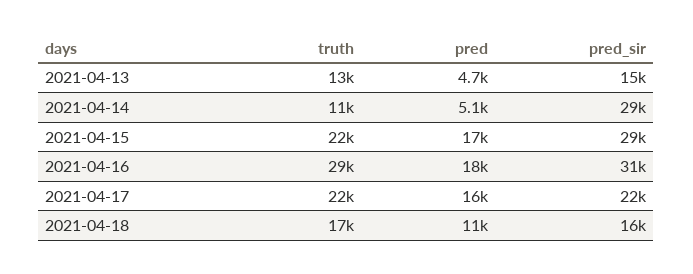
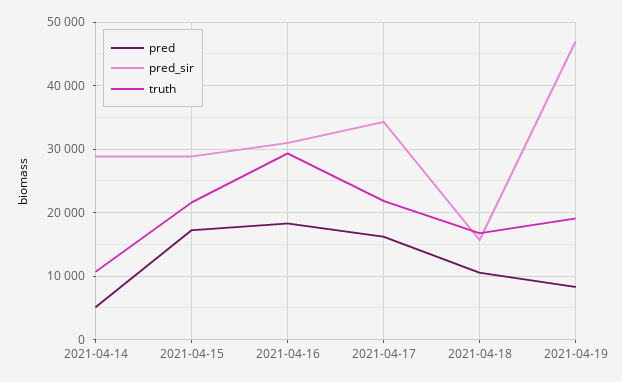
truth, 2021-04-13: 13000 -> none
pred, 2021-04-13: 4700 -> none
pred_sir, 2021-04-13: 15000 -> none
pred_sir, 2021-04-17: 22000 -> 34000
pred, 2021-04-19: none -> 8000
pred_sir, 2021-04-19: none -> 47000
truth, 2021-04-19: none -> 19000

